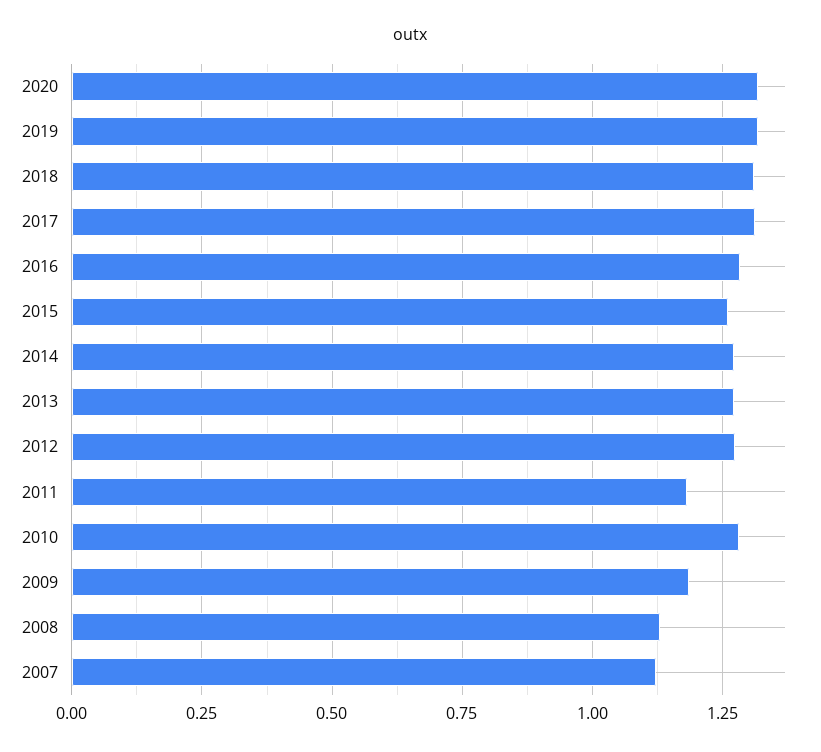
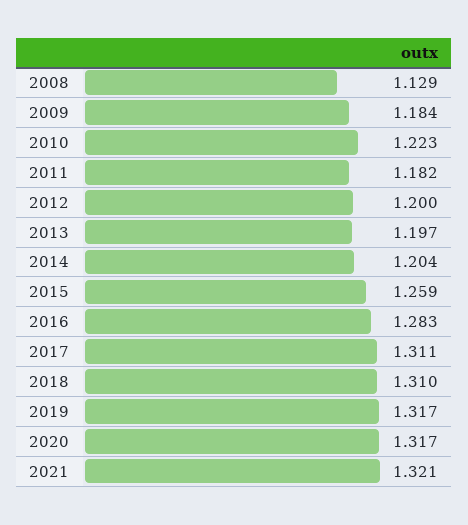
2014: 1.275 -> 1.204
2013: 1.275 -> 1.197
2012: 1.275 -> 1.2
2010: 1.275 -> 1.223
2007: 1.125 -> none
2021: none -> 1.321

